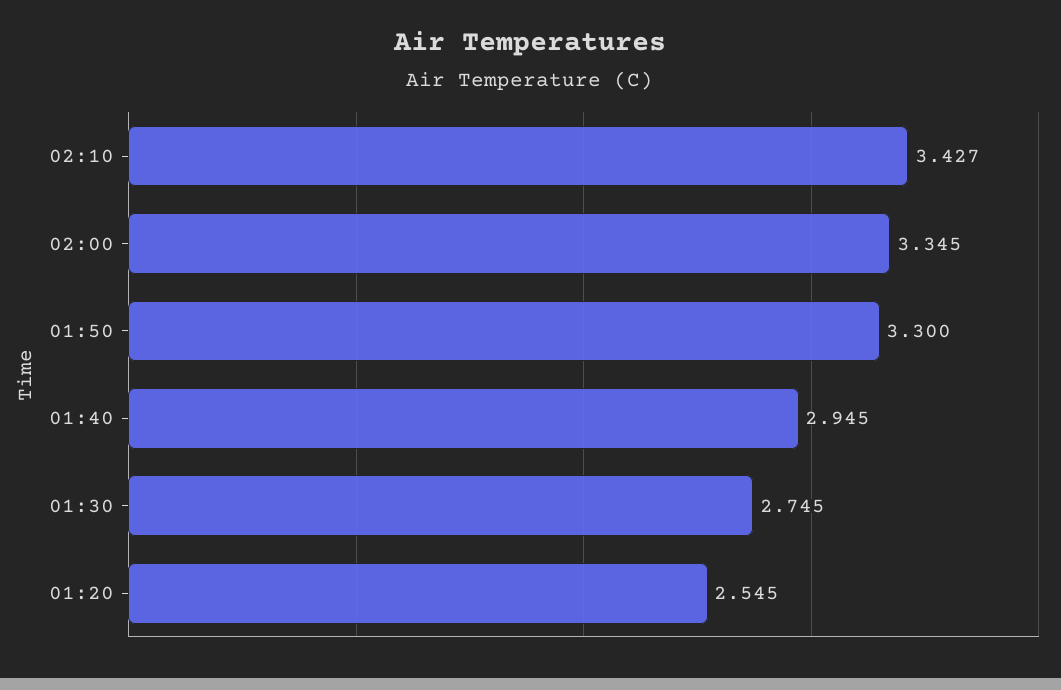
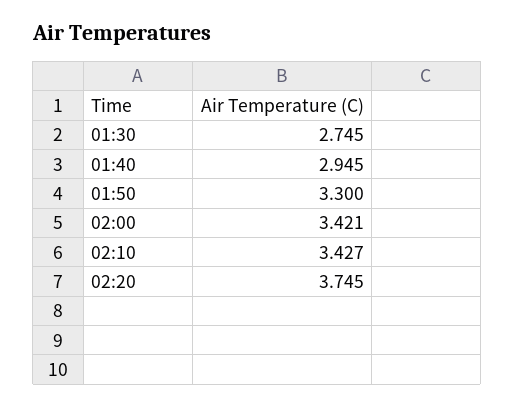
02:00: 3.345 -> 3.421
01:20: 2.545 -> none
02:20: none -> 3.745

